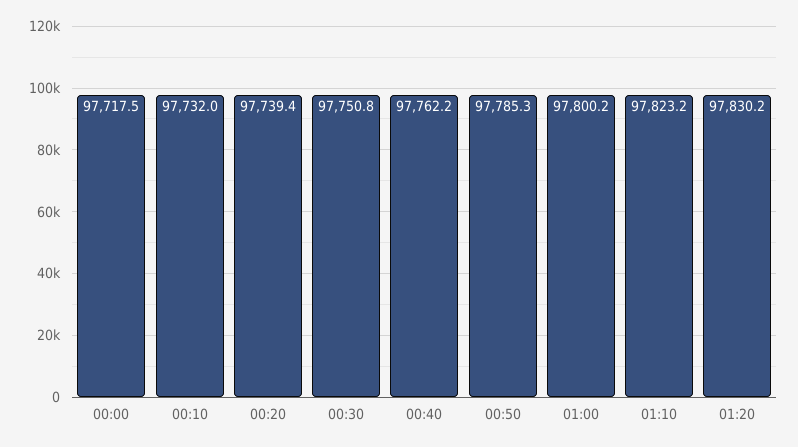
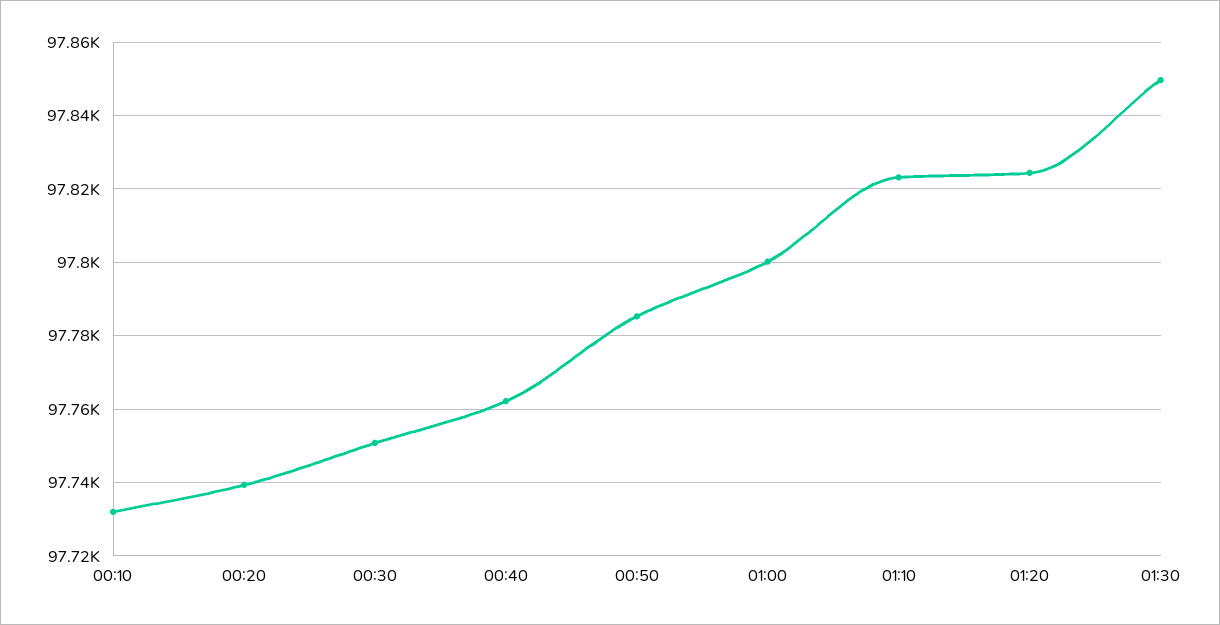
00:00: 97717.5 -> none
01:20: 97830.2 -> 97824
01:30: none -> 97850

